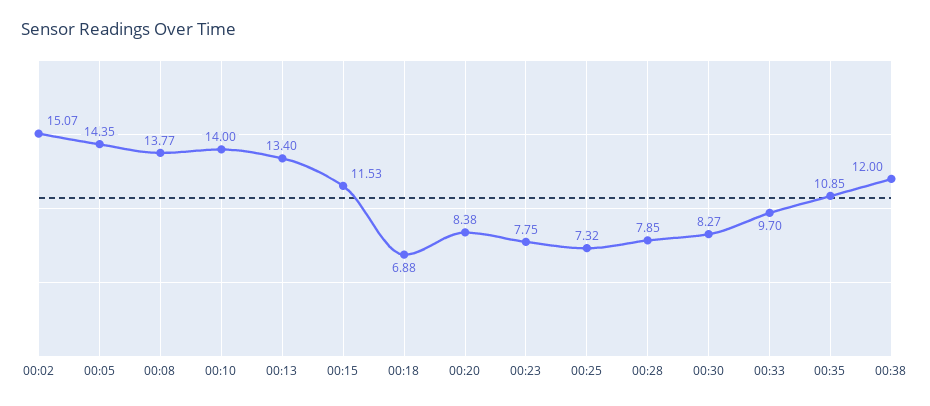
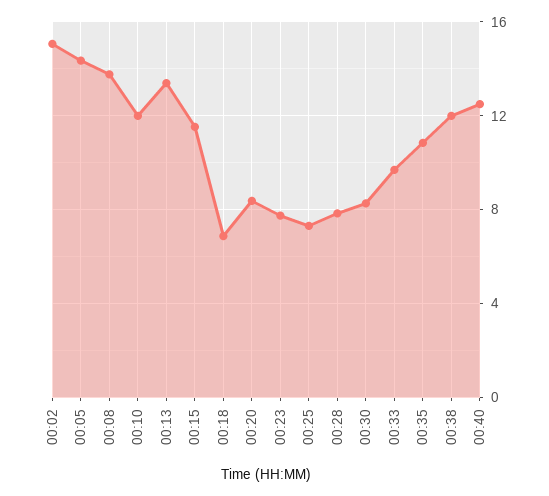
00:10: 14 -> 12
00:40: none -> 12.5

